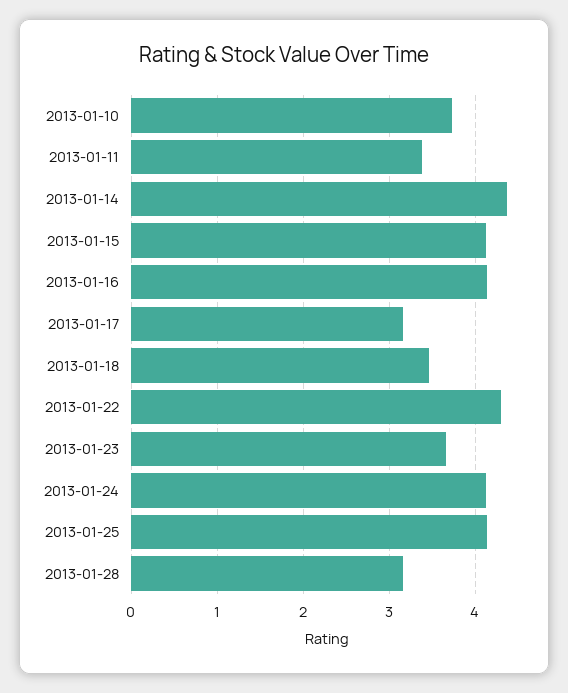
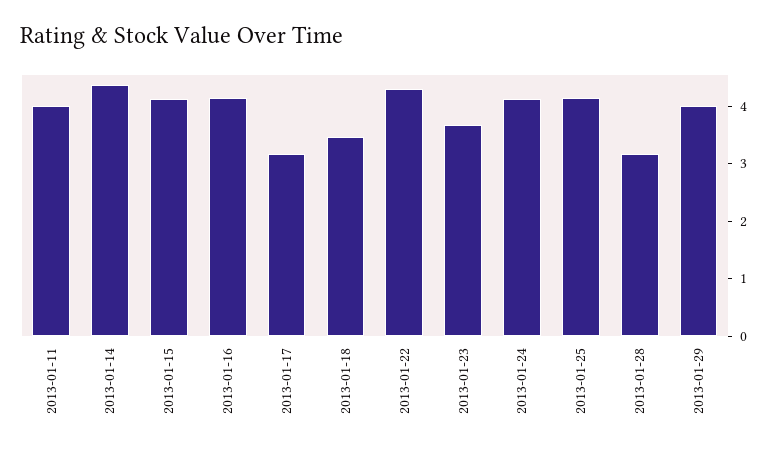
2013-01-10: 3.7 -> none
2013-01-11: 3.4 -> 4
2013-01-29: none -> 4

